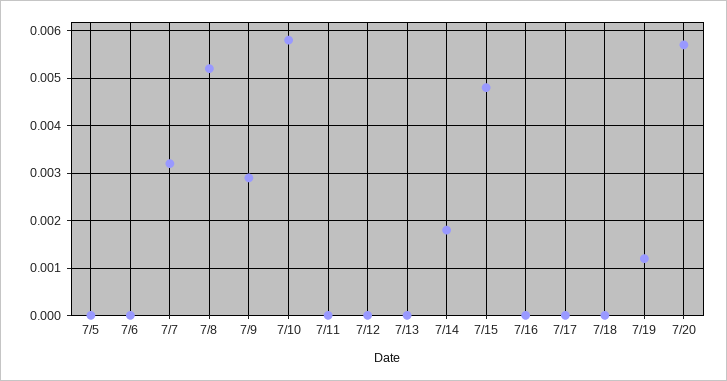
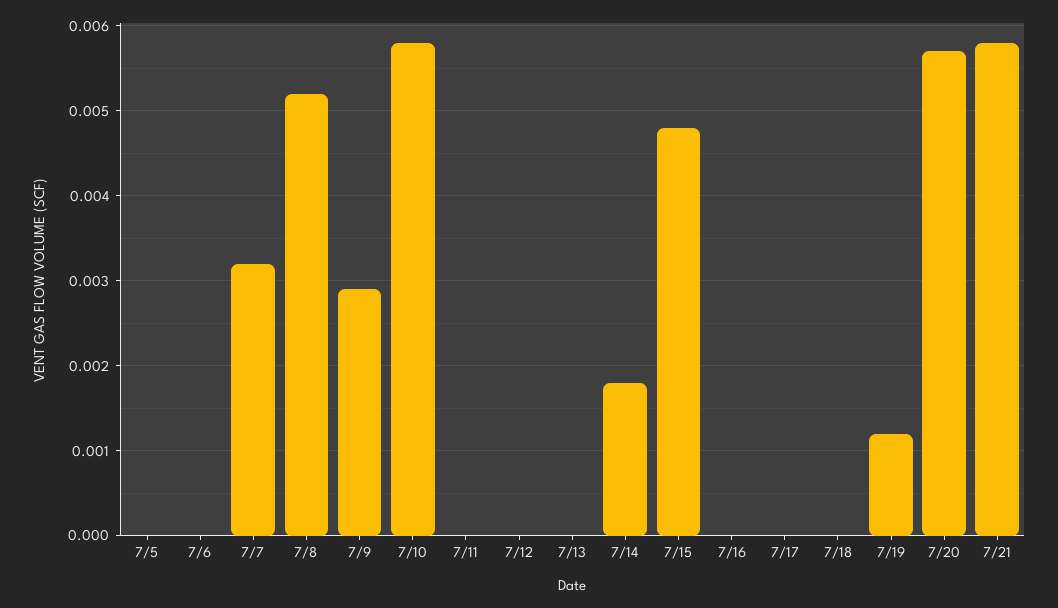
7/21: none -> 0.0058

